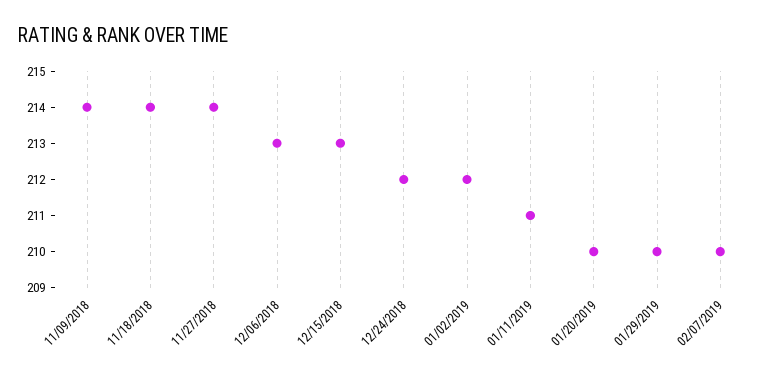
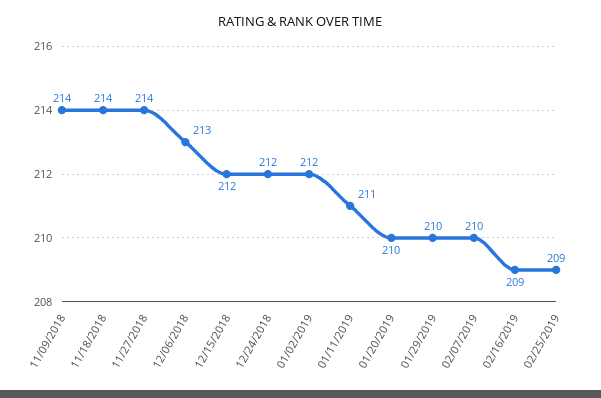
12/15/2018: 213 -> 212
02/16/2019: none -> 209
02/25/2019: none -> 209

